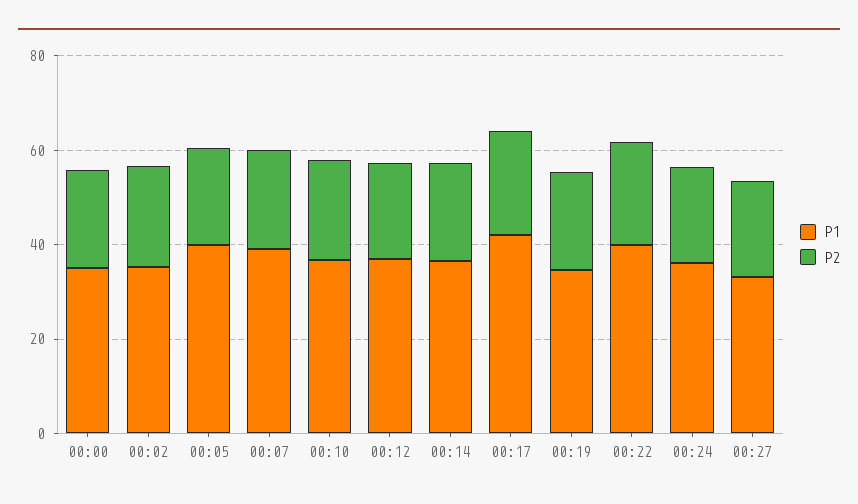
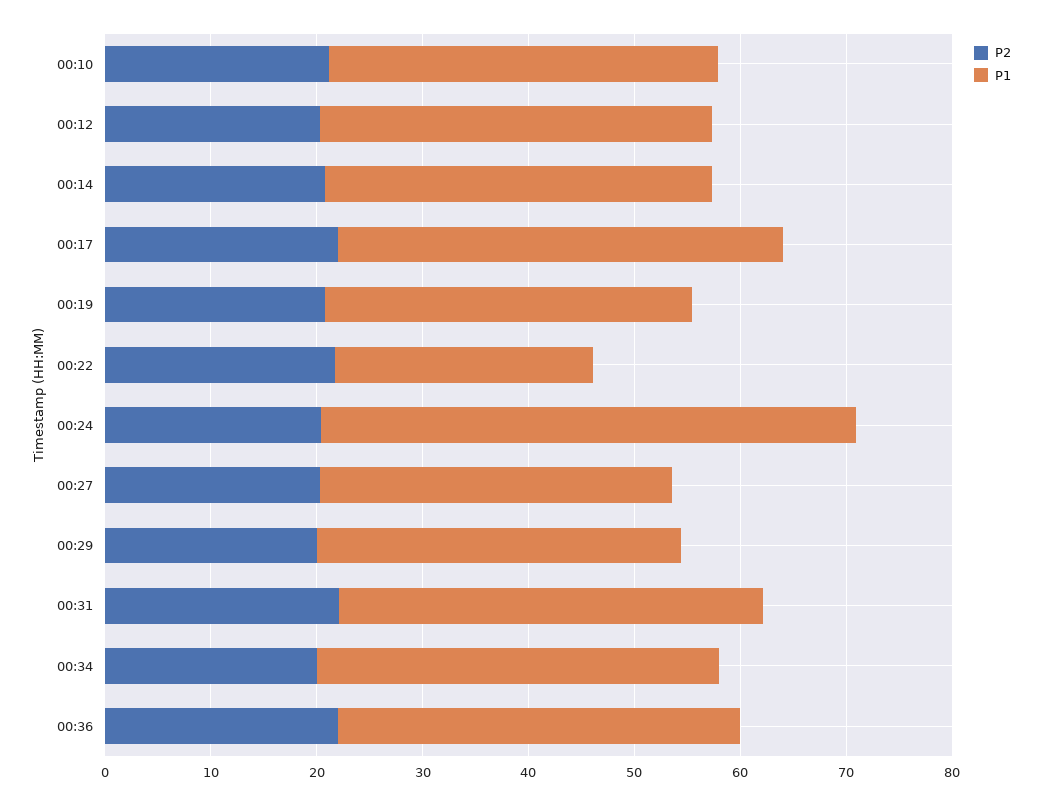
P1, 00:00: 35 -> none
P2, 00:00: 20 -> none
P1, 00:02: 35 -> none
P2, 00:02: 20 -> none
P1, 00:05: 40 -> none
P2, 00:05: 20 -> none
P1, 00:07: 40 -> none
P2, 00:07: 20 -> none
P1, 00:22: 40 -> 24
P1, 00:24: 35 -> 50
P2, 00:29: none -> 20
P1, 00:29: none -> 34
P2, 00:31: none -> 22
P1, 00:31: none -> 40
P2, 00:34: none -> 20
P1, 00:34: none -> 38
P2, 00:36: none -> 22
P1, 00:36: none -> 38

